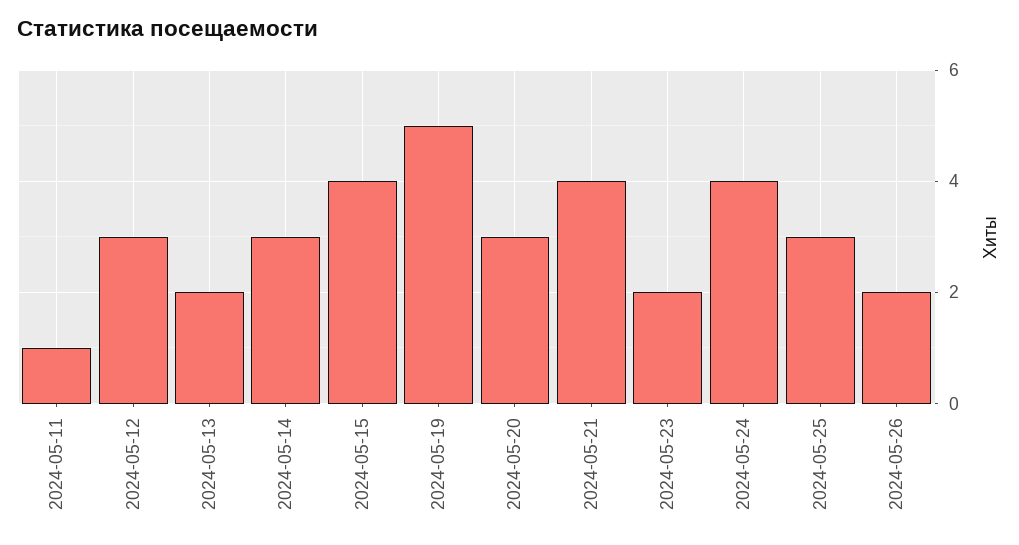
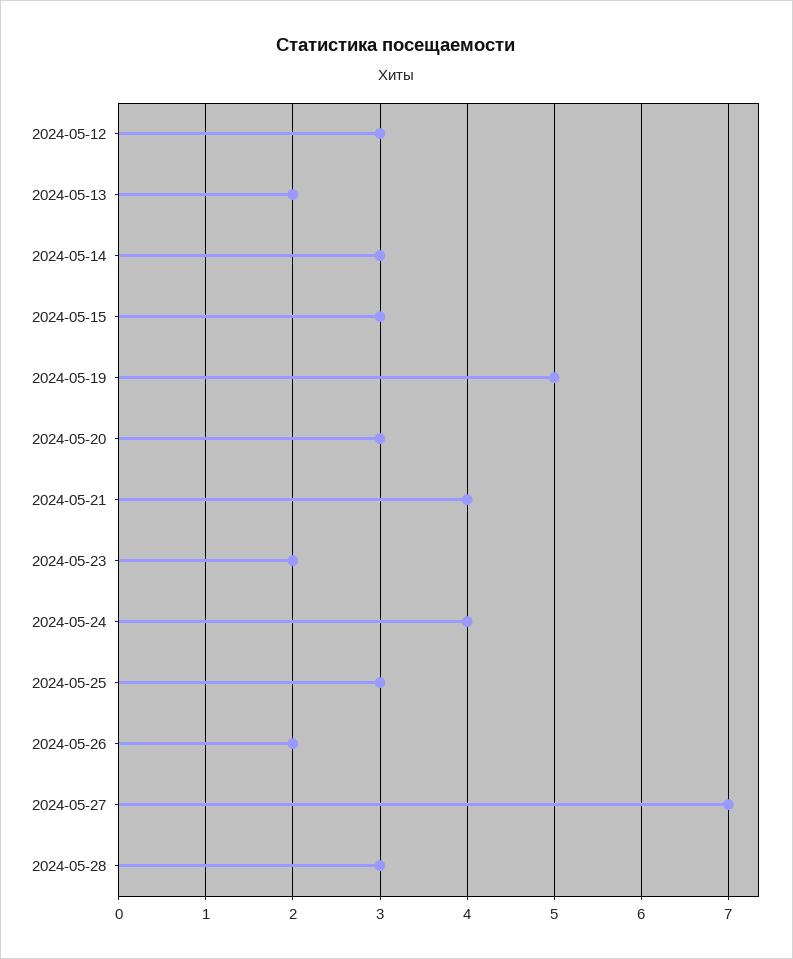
2024-05-11: 1 -> none
2024-05-15: 4 -> 3
2024-05-27: none -> 7
2024-05-28: none -> 3

